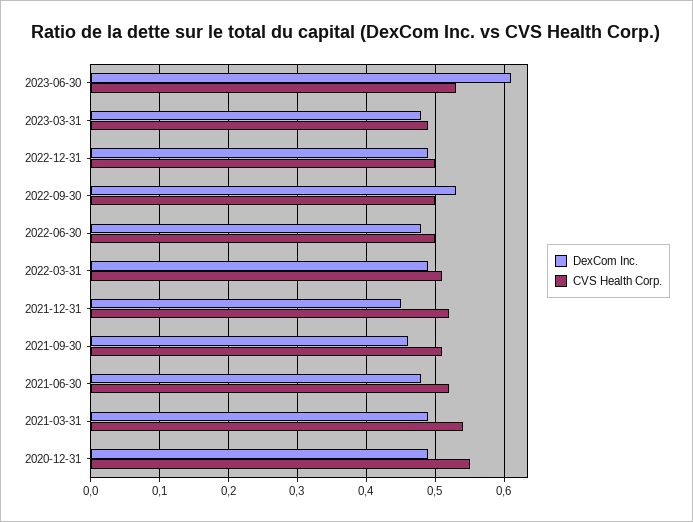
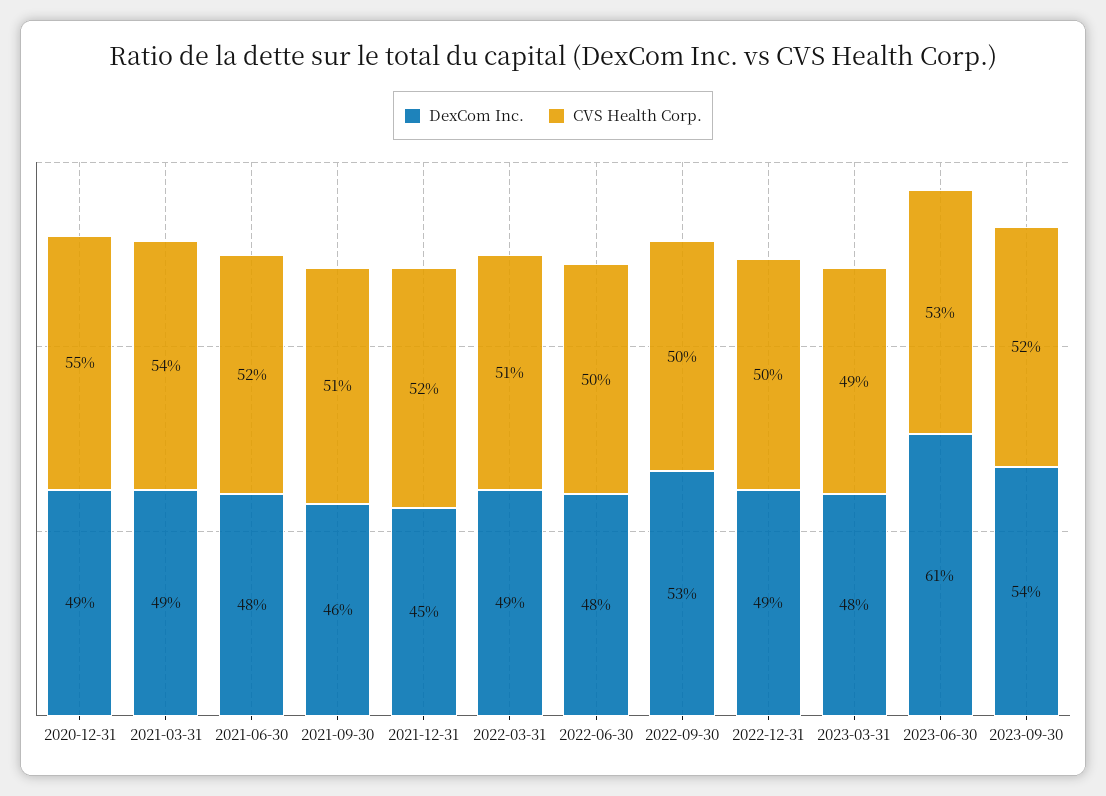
DexCom Inc., 2023-09-30: none -> 0.54
CVS Health Corp., 2023-09-30: none -> 0.52

